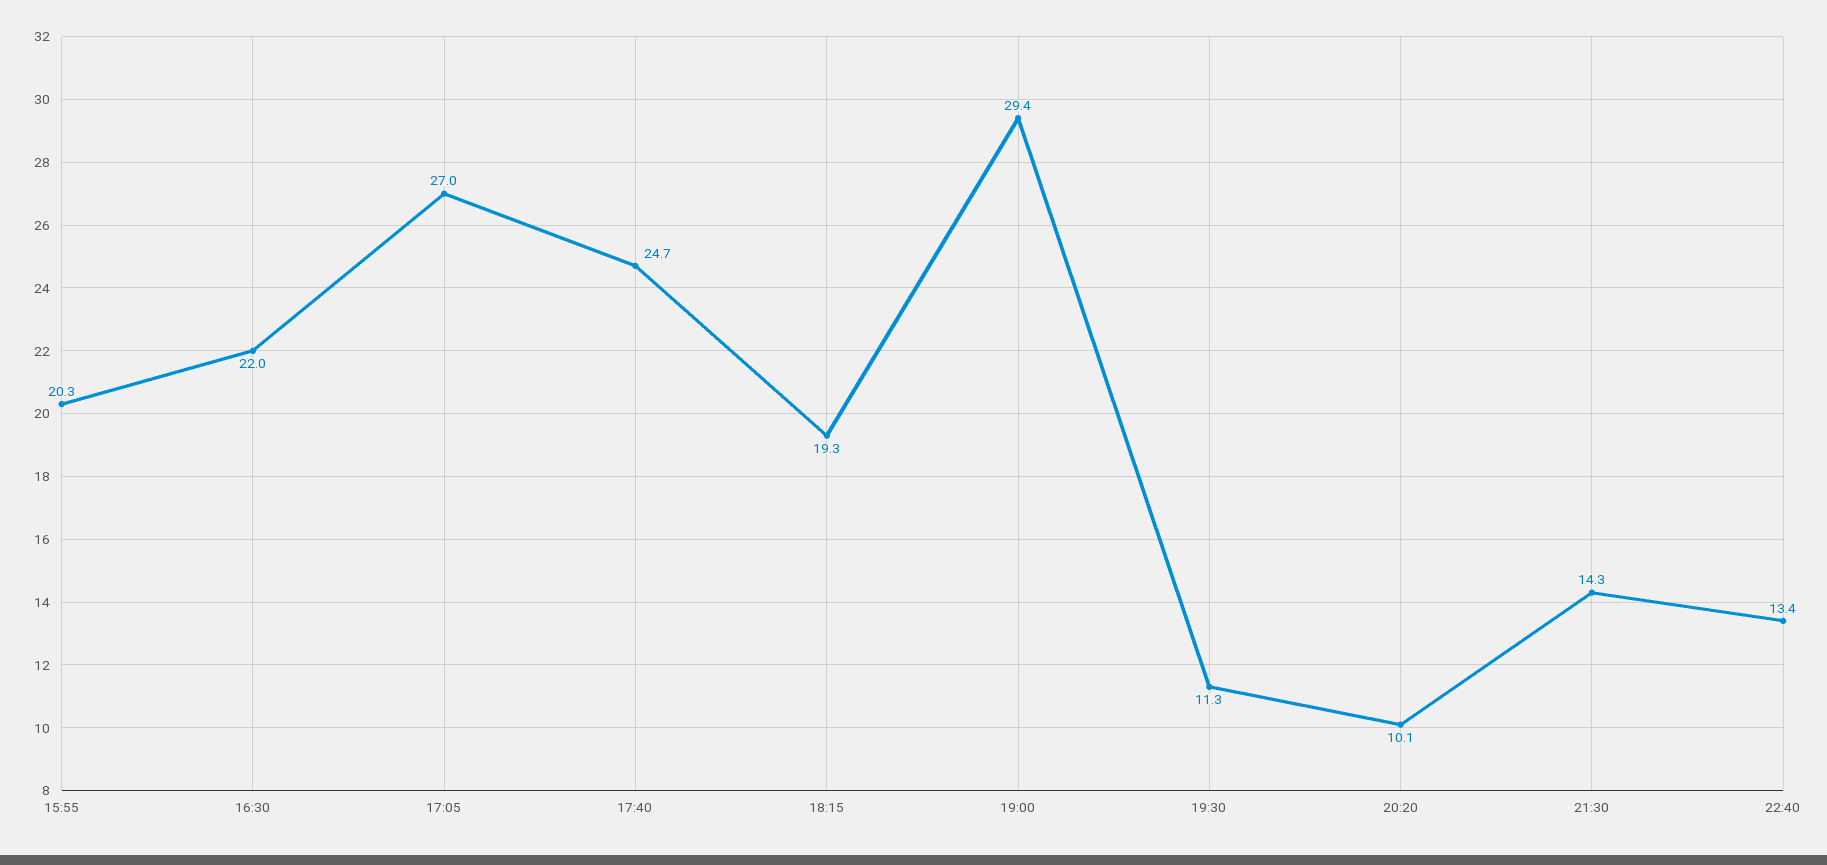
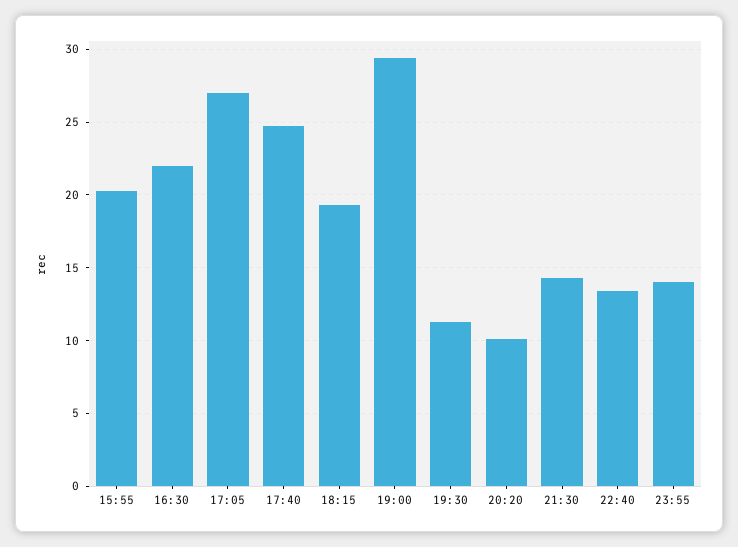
23:55: none -> 14

